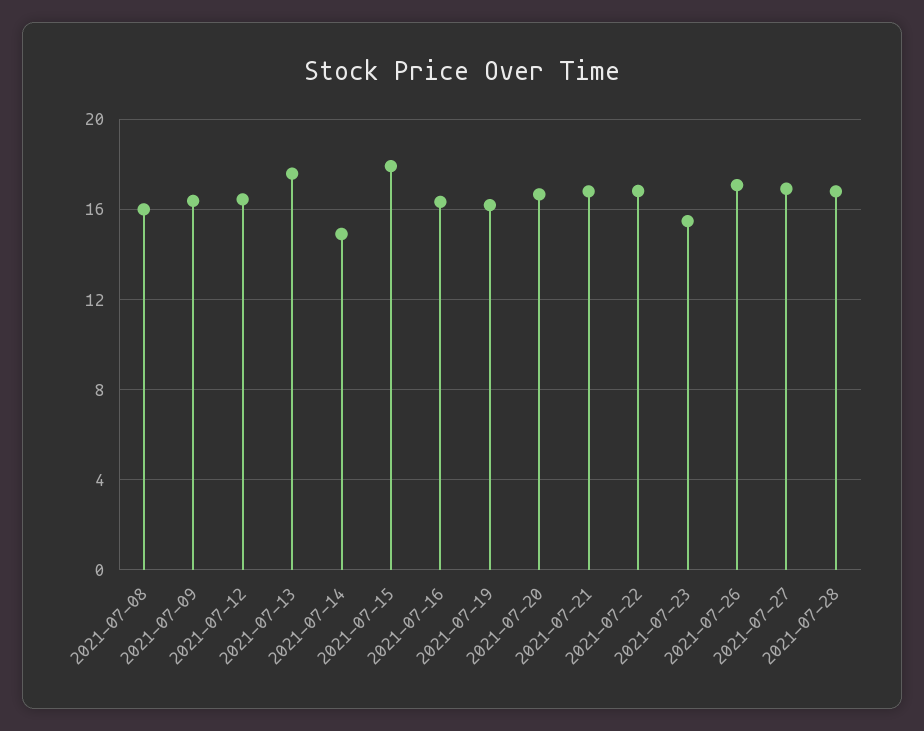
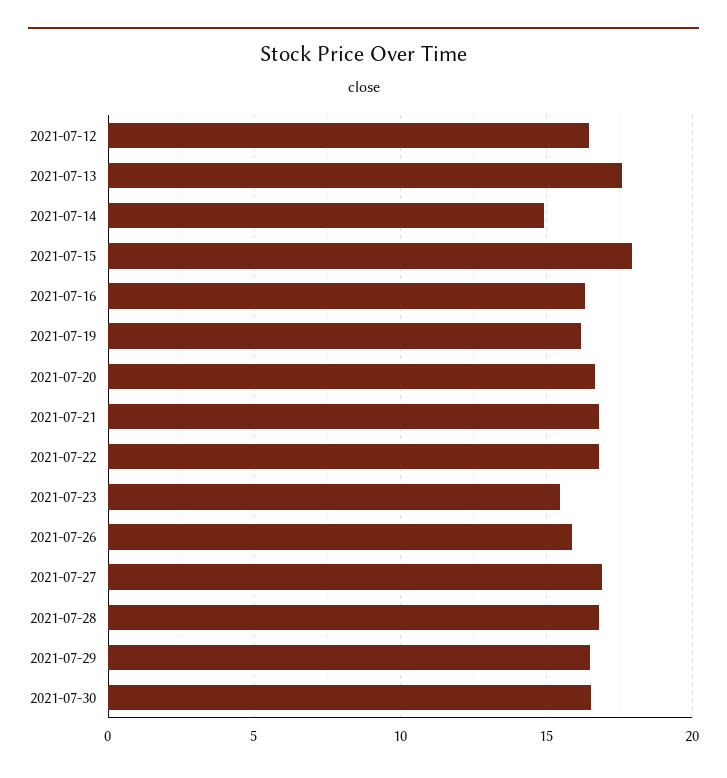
2021-07-08: 16 -> none
2021-07-09: 16.5 -> none
2021-07-26: 17 -> 16
2021-07-29: none -> 16.5
2021-07-30: none -> 16.5

